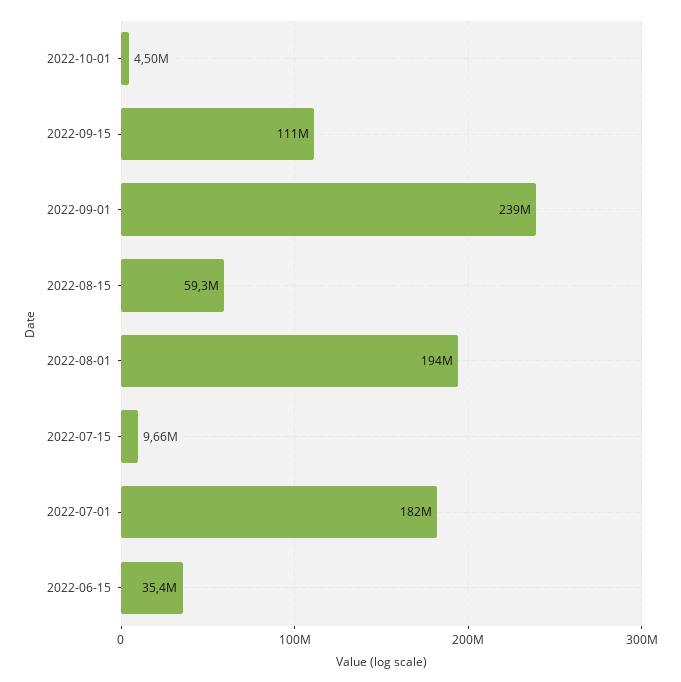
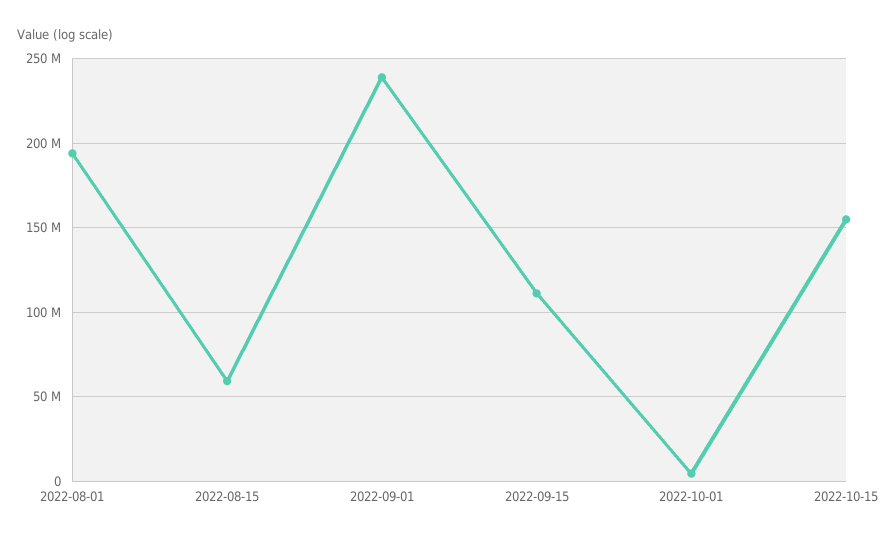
2022-07-15: 9660000 -> none
2022-07-01: 182000000 -> none
2022-06-15: 35400000 -> none
2022-10-15: none -> 155000000

